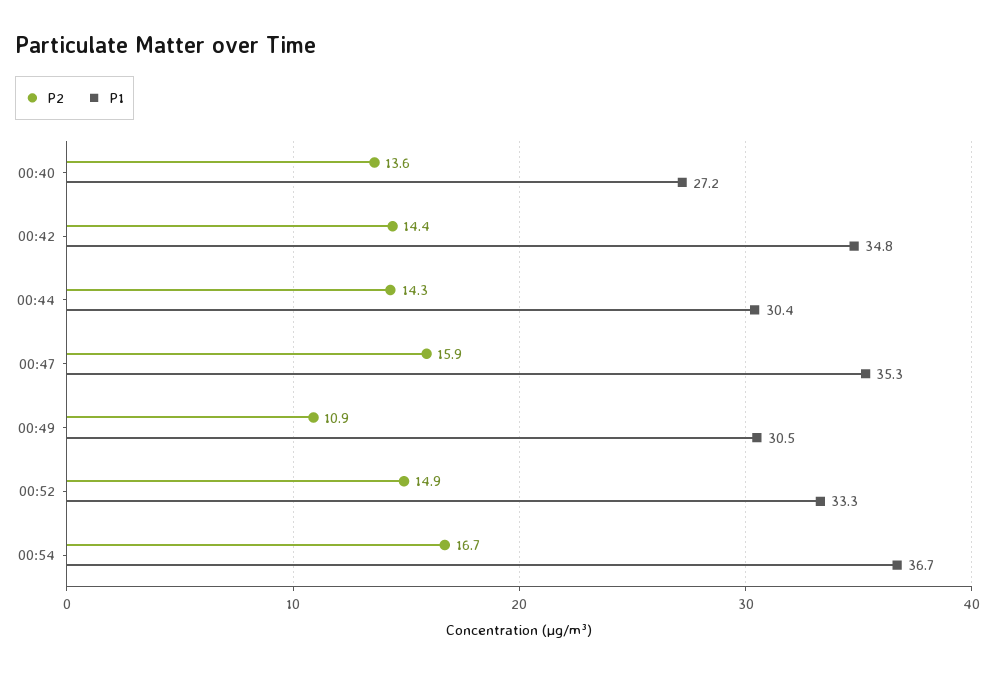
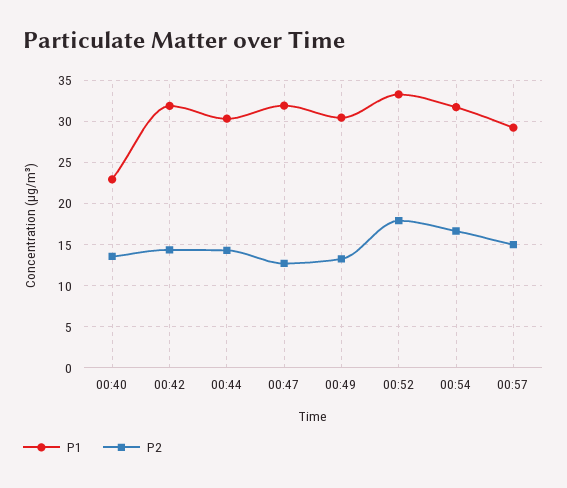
P1, 00:40: 27.2 -> 23
P1, 00:42: 34.8 -> 32
P2, 00:47: 15.9 -> 13
P1, 00:47: 35.3 -> 32
P2, 00:49: 10.9 -> 13
P2, 00:52: 14.9 -> 18
P1, 00:54: 36.7 -> 32
P1, 00:57: none -> 29
P2, 00:57: none -> 15

